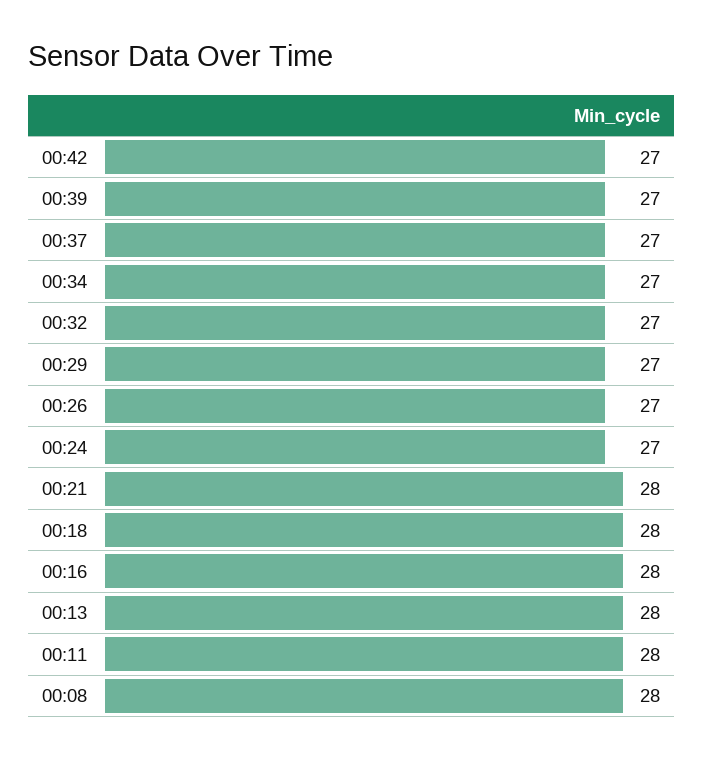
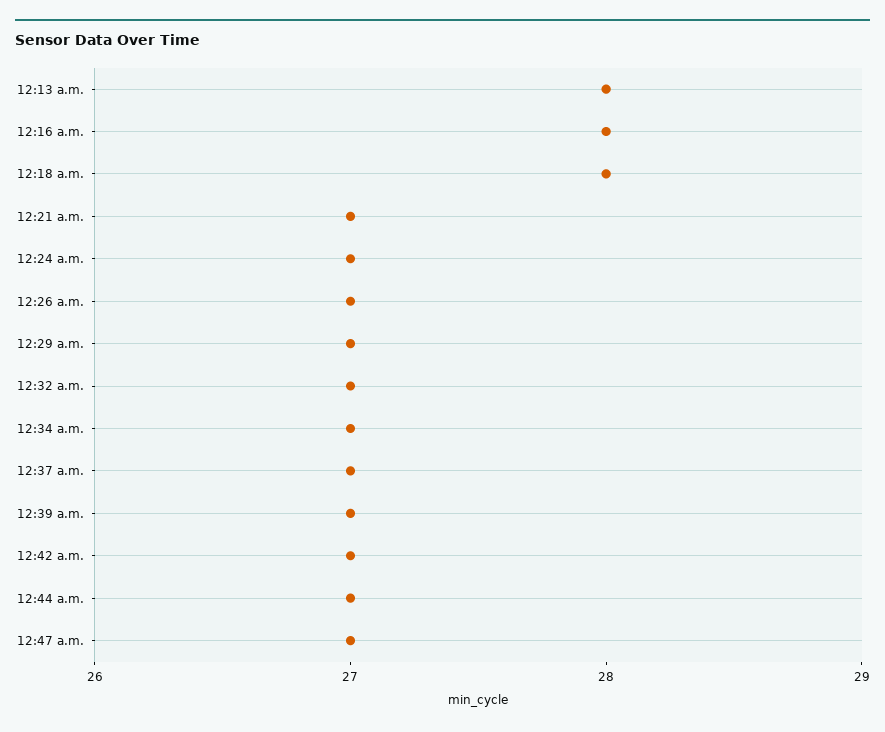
00:21: 28 -> 27
00:11: 28 -> none
00:08: 28 -> none
12:44 a.m.: none -> 27
12:47 a.m.: none -> 27

